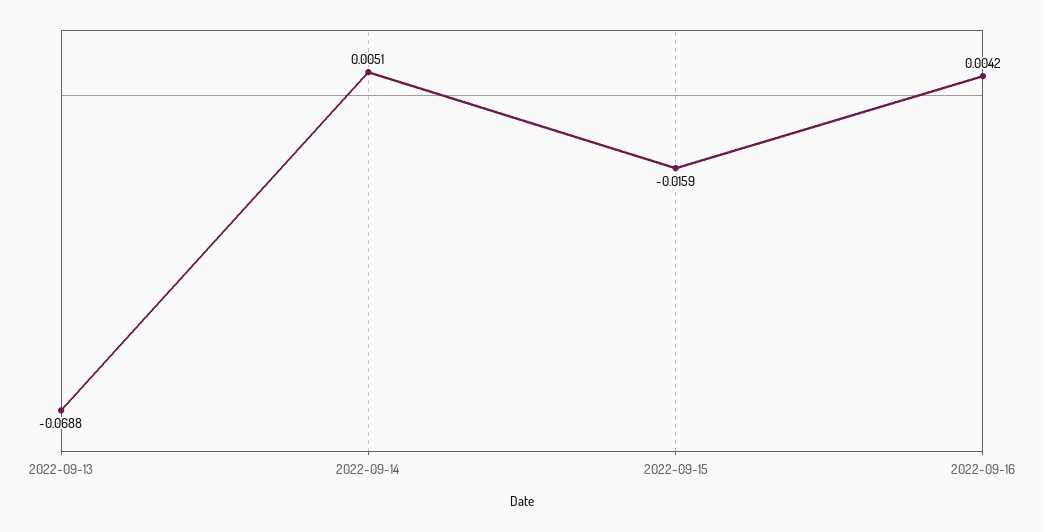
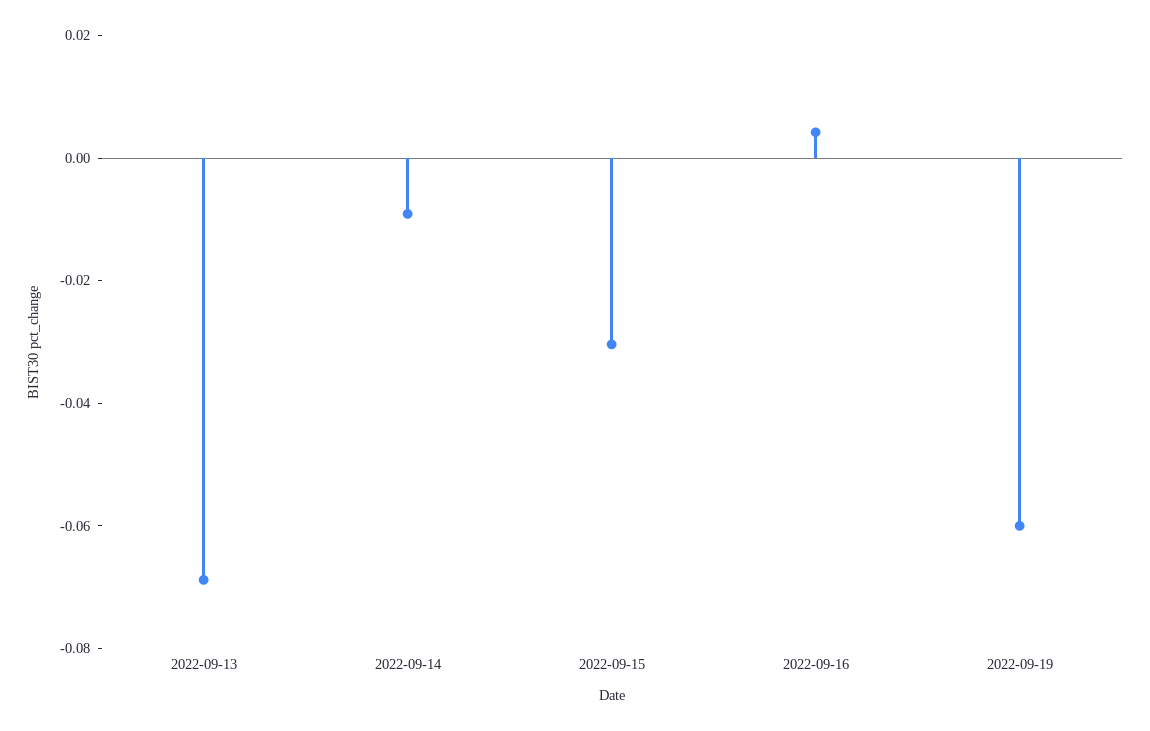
2022-09-14: 0.0051 -> -0.01
2022-09-15: -0.0159 -> -0.03
2022-09-19: none -> -0.06

